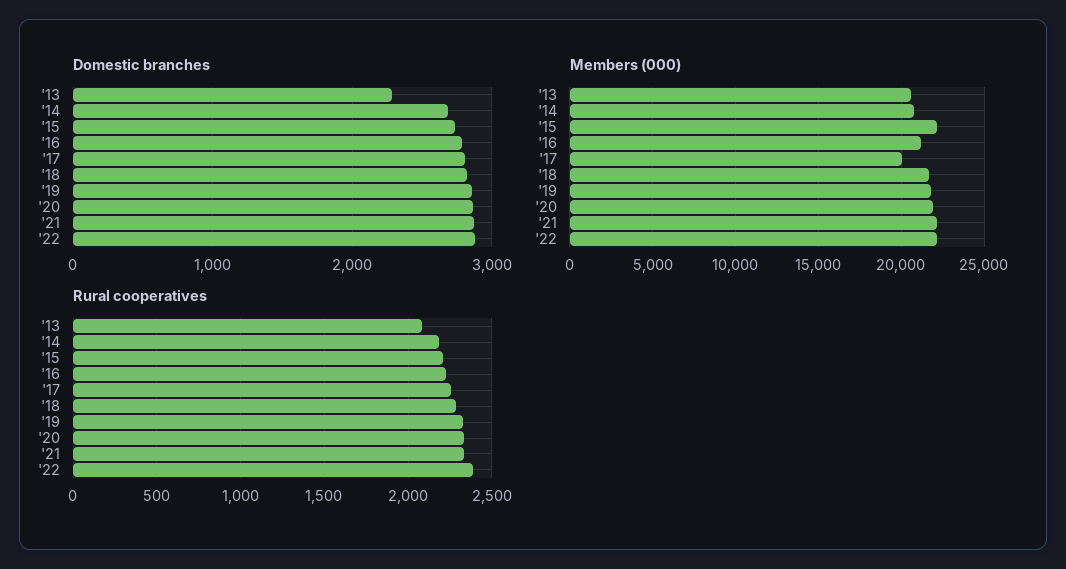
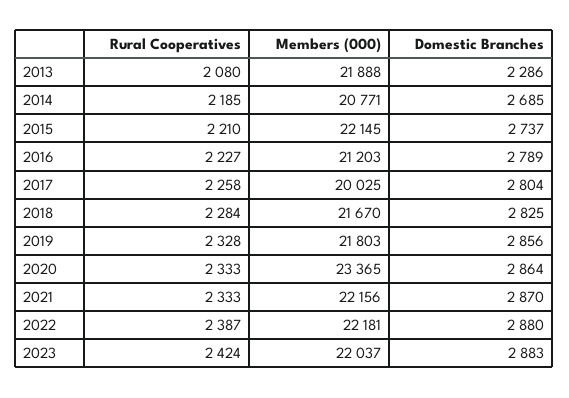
Members (000), '13: 20500 -> 21888
Members (000), '20: 22000 -> 23365
Rural cooperatives, 2023: none -> 2424
Members (000), 2023: none -> 22037
Domestic branches, 2023: none -> 2883

